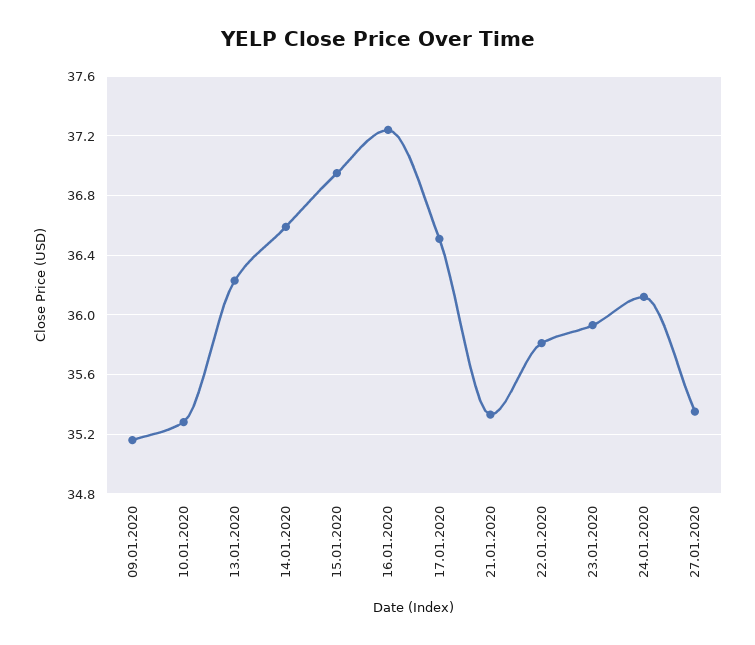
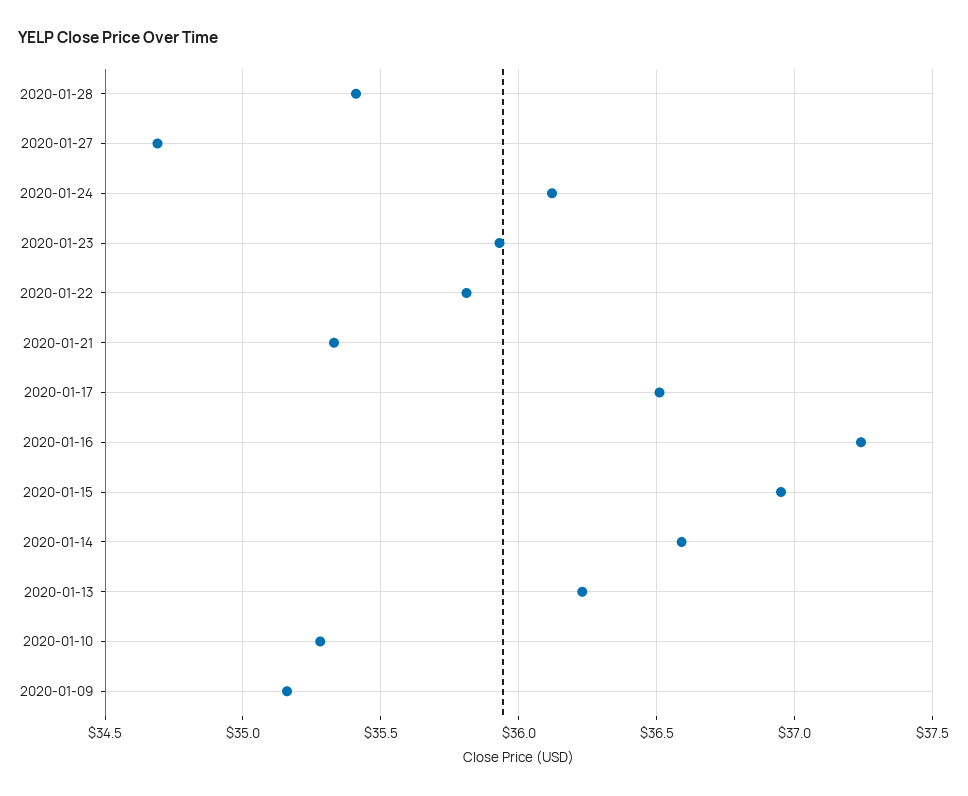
27.01.2020: 35.35 -> 34.7
2020-01-28: none -> 35.4

